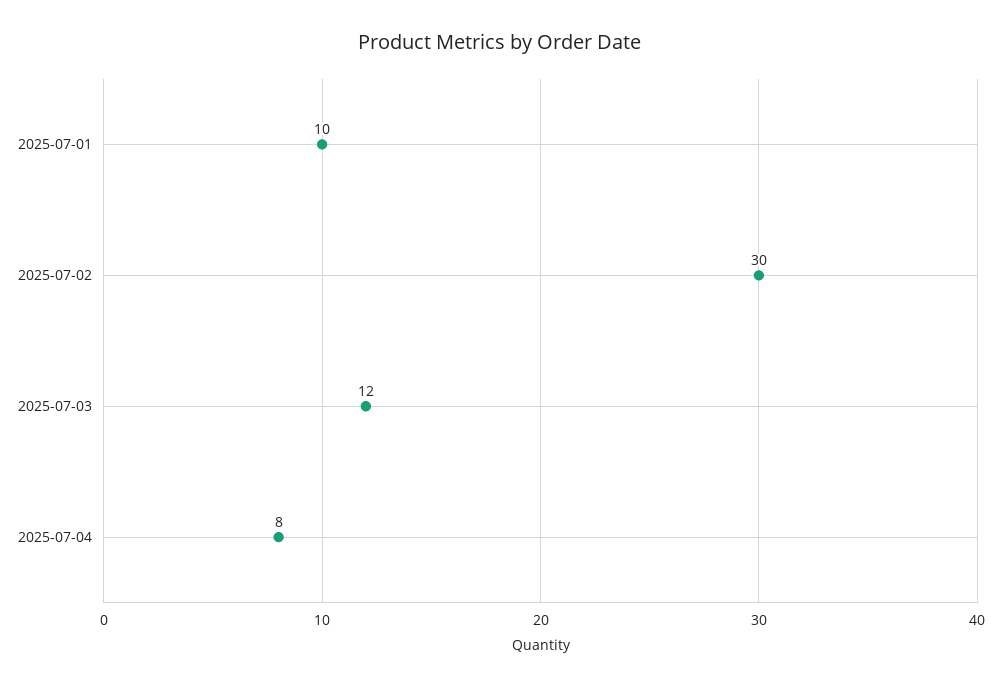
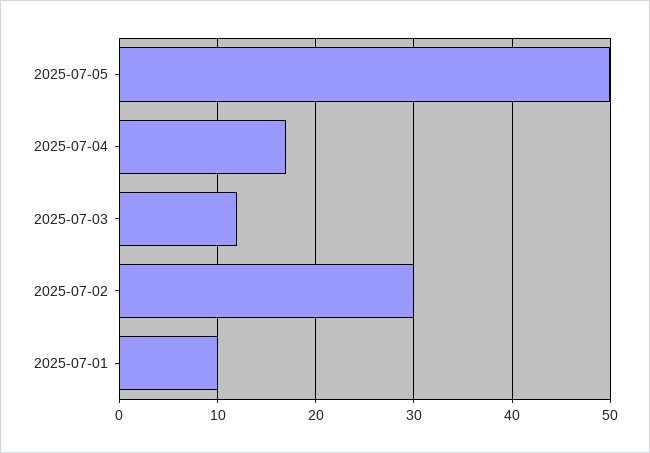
2025-07-04: 8 -> 17
2025-07-05: none -> 50

